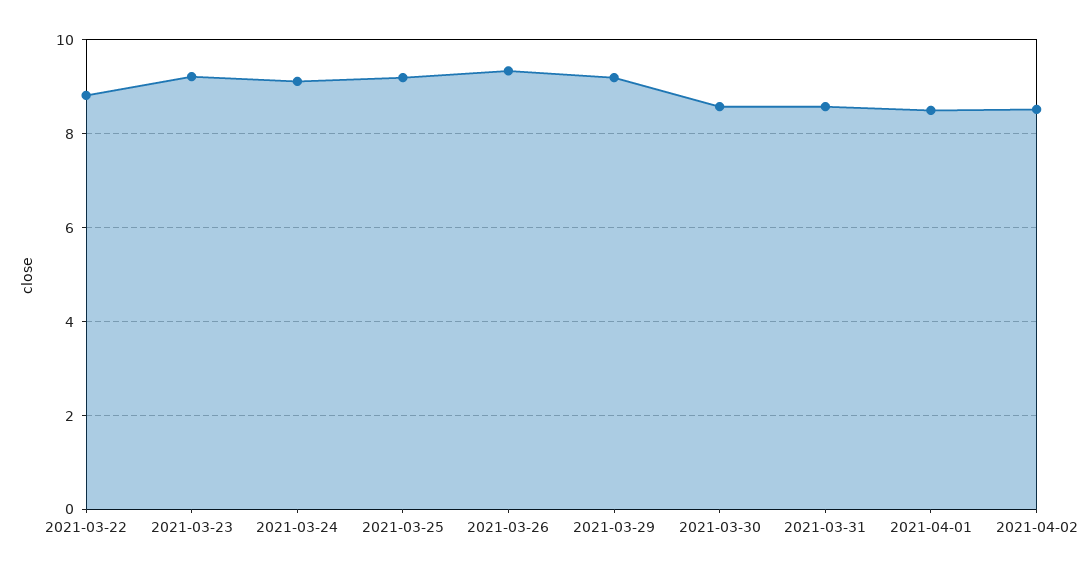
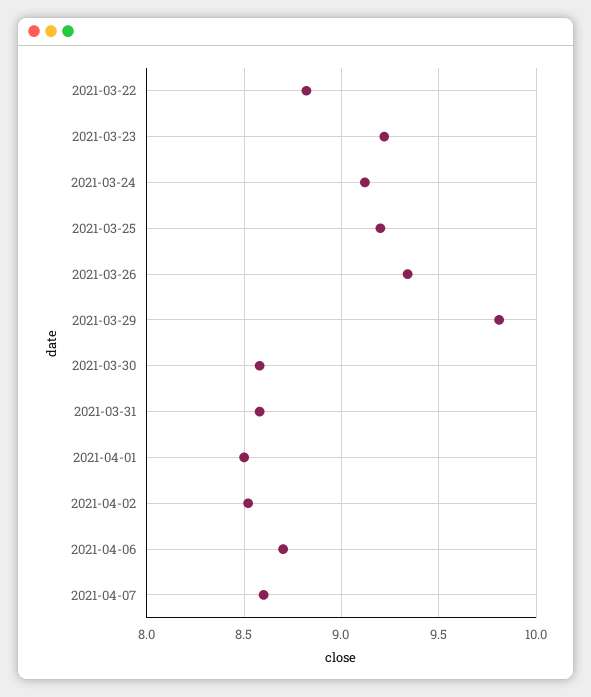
2021-03-29: 9.2 -> 9.8
2021-04-06: none -> 8.7
2021-04-07: none -> 8.6

